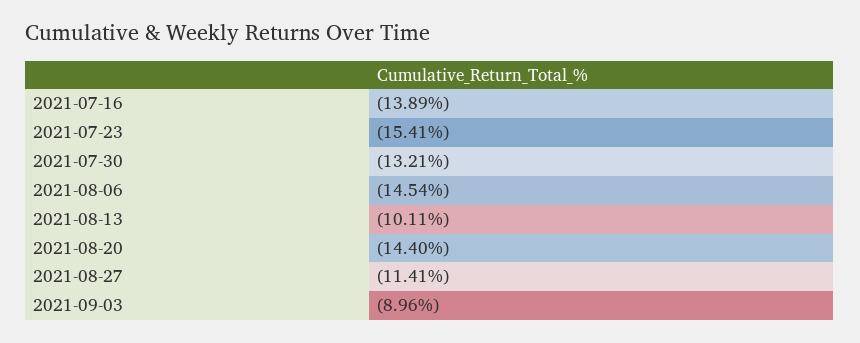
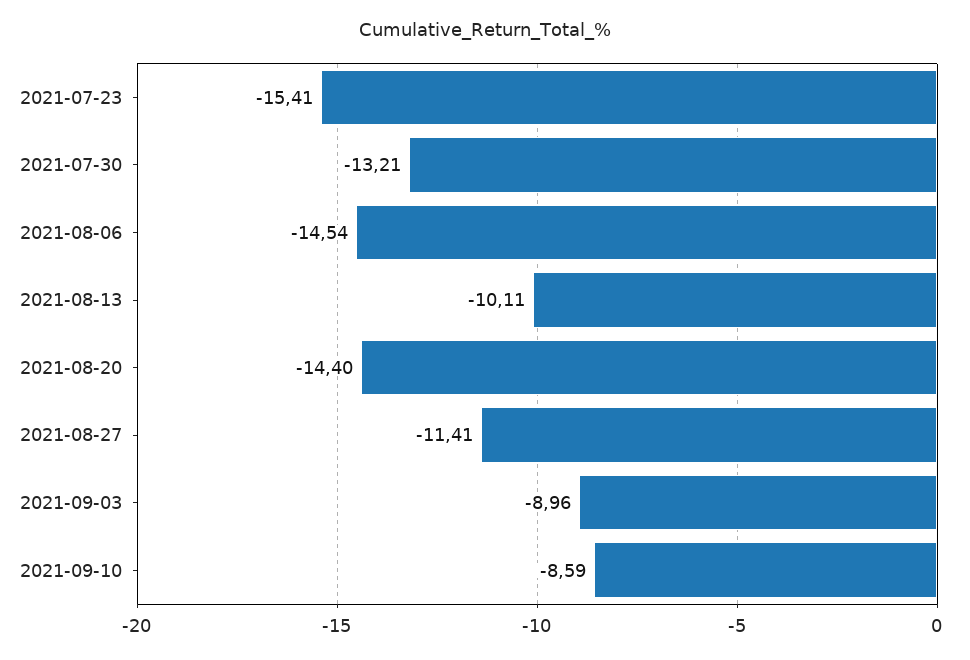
2021-07-16: -13.89 -> none
2021-09-10: none -> -8.59

